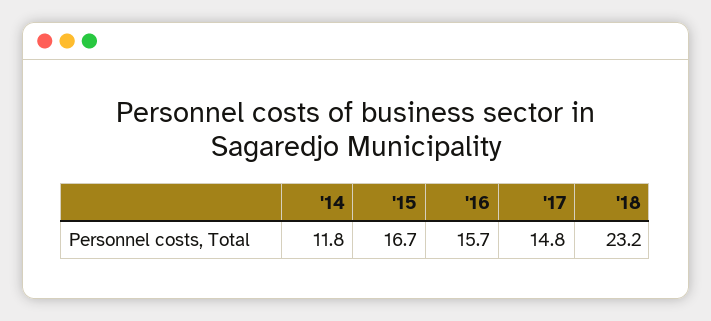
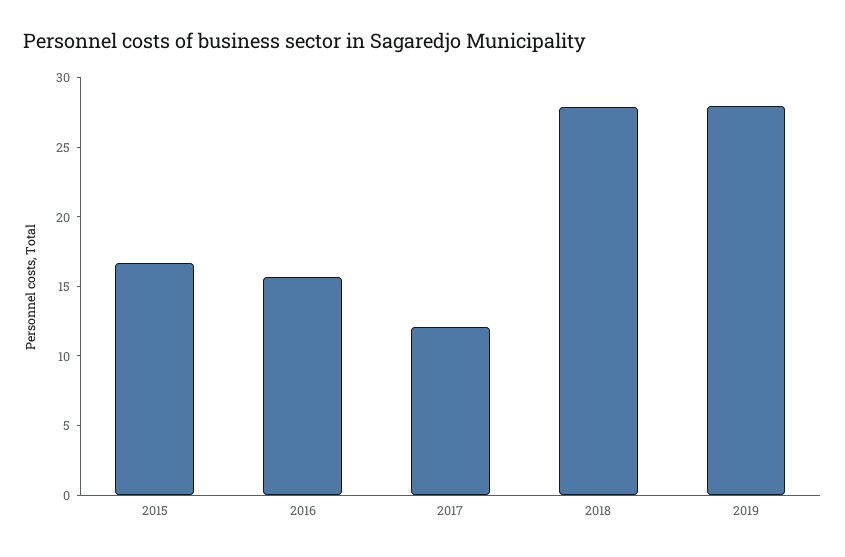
'14: 11.8 -> none
'17: 14.8 -> 12
'18: 23.2 -> 28
2019: none -> 28

